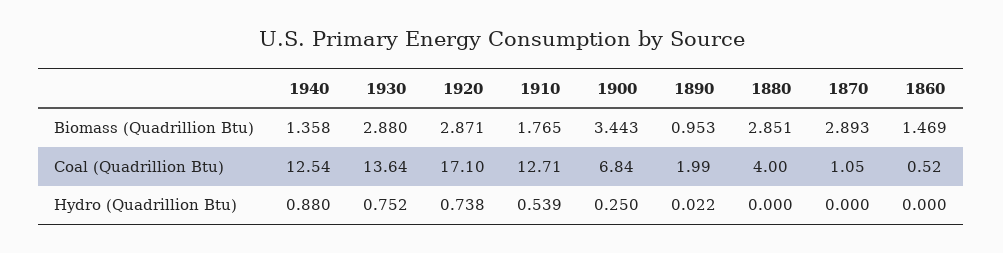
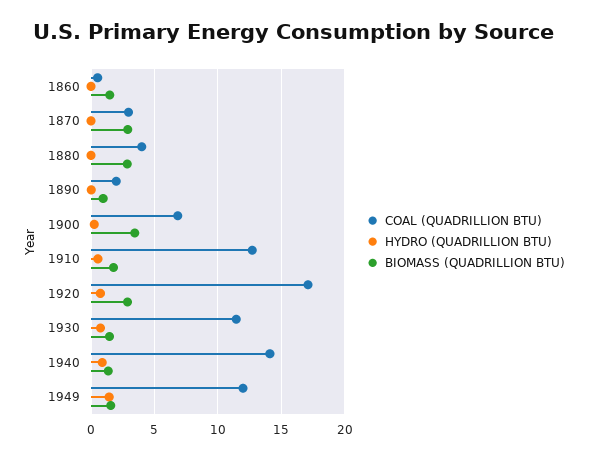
Biomass (Quadrillion Btu), 1930: 2.88 -> 1.5
Coal (Quadrillion Btu), 1940: 12.54 -> 14
Coal (Quadrillion Btu), 1930: 13.64 -> 11.5
Coal (Quadrillion Btu), 1870: 1.05 -> 3
Coal (Quadrillion Btu), 1949: none -> 12
Hydro (Quadrillion Btu), 1949: none -> 1.5
Biomass (Quadrillion Btu), 1949: none -> 1.5

